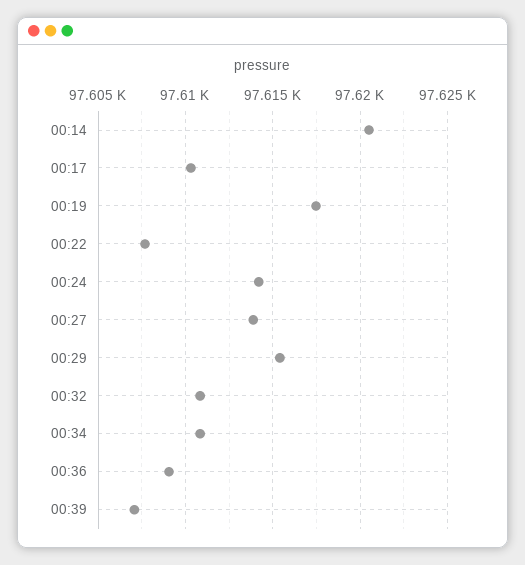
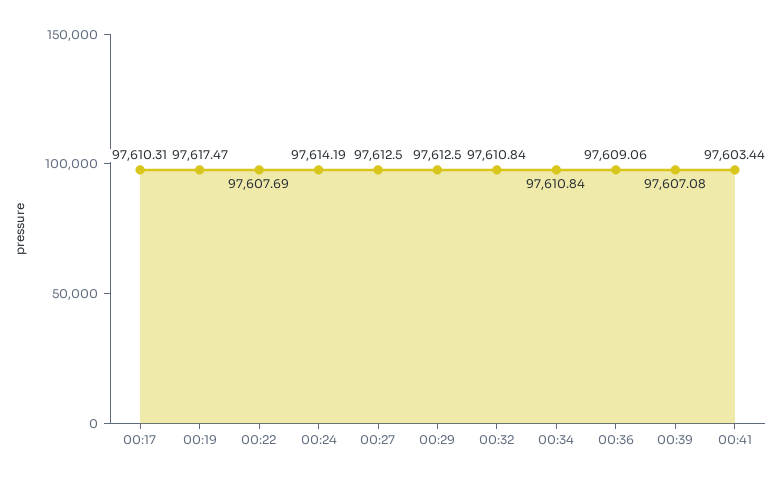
00:14: 97620.5 -> none
00:27: 97614 -> 97612.5
00:29: 97615.5 -> 97612.5
00:41: none -> 97603.44

